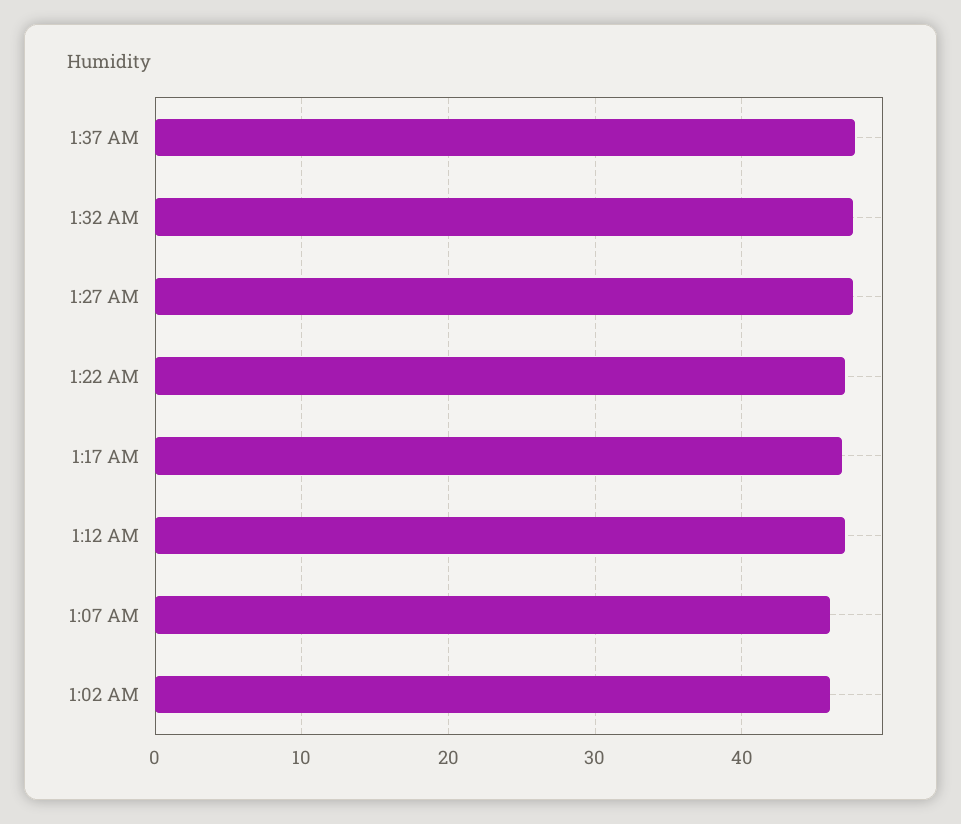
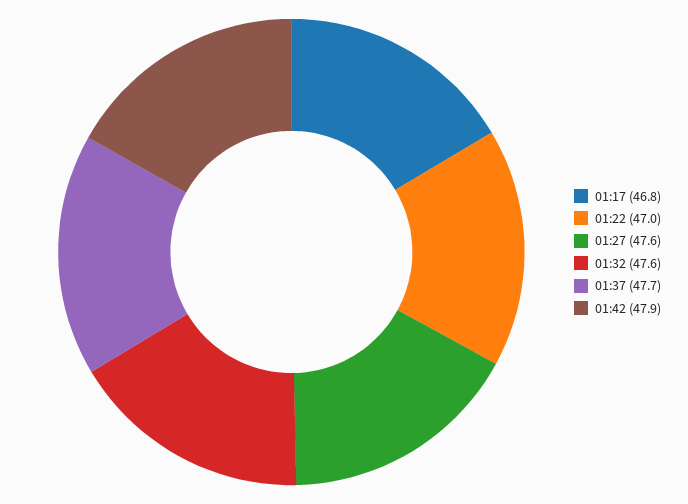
1:12 AM: 47 -> none
1:07 AM: 46 -> none
1:02 AM: 46 -> none
01:42: none -> 47.9

